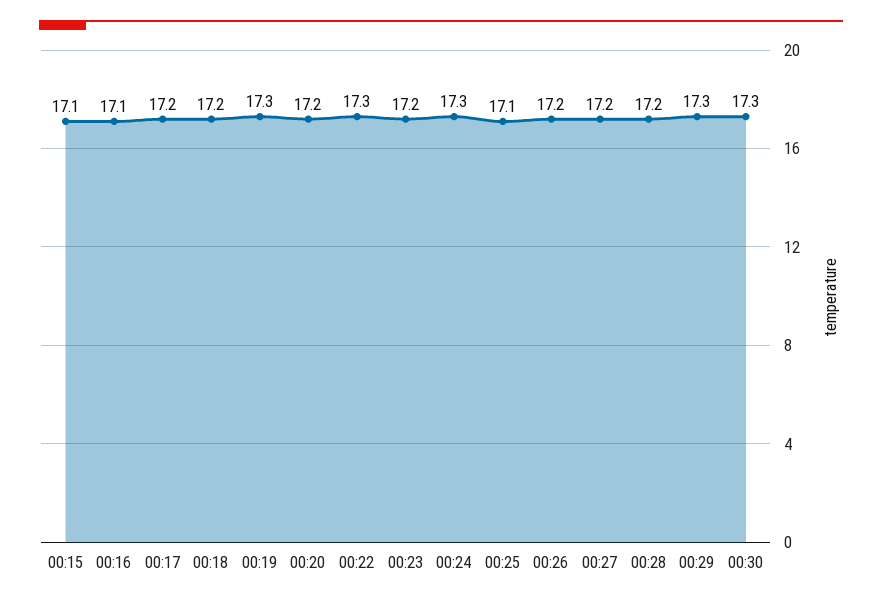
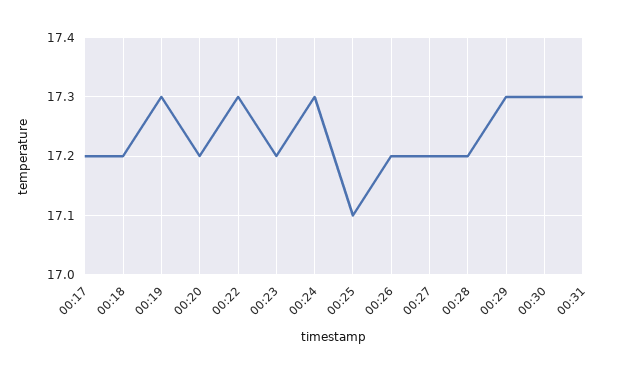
00:15: 17.1 -> none
00:16: 17.1 -> none
00:31: none -> 17.3

